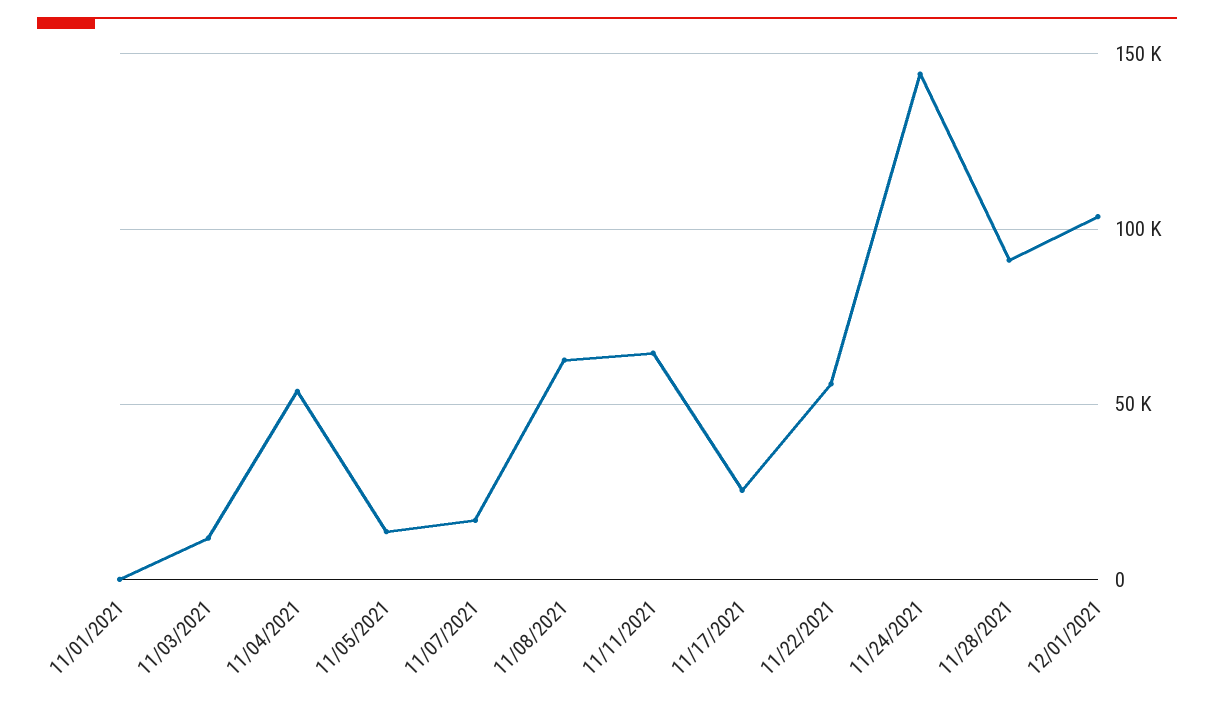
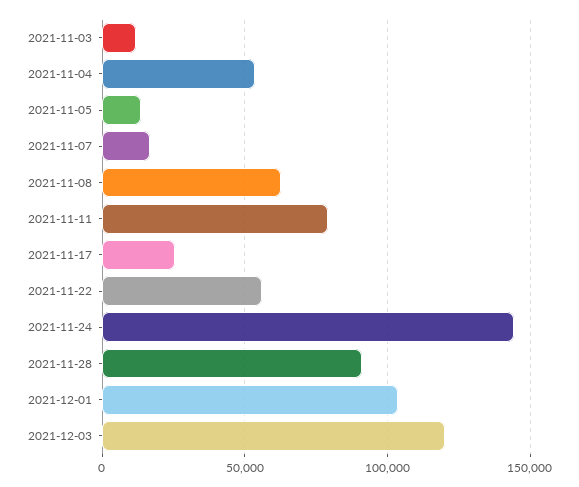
11/01/2021: 0 -> none
11/11/2021: 65000 -> 80000
2021-12-03: none -> 120000

